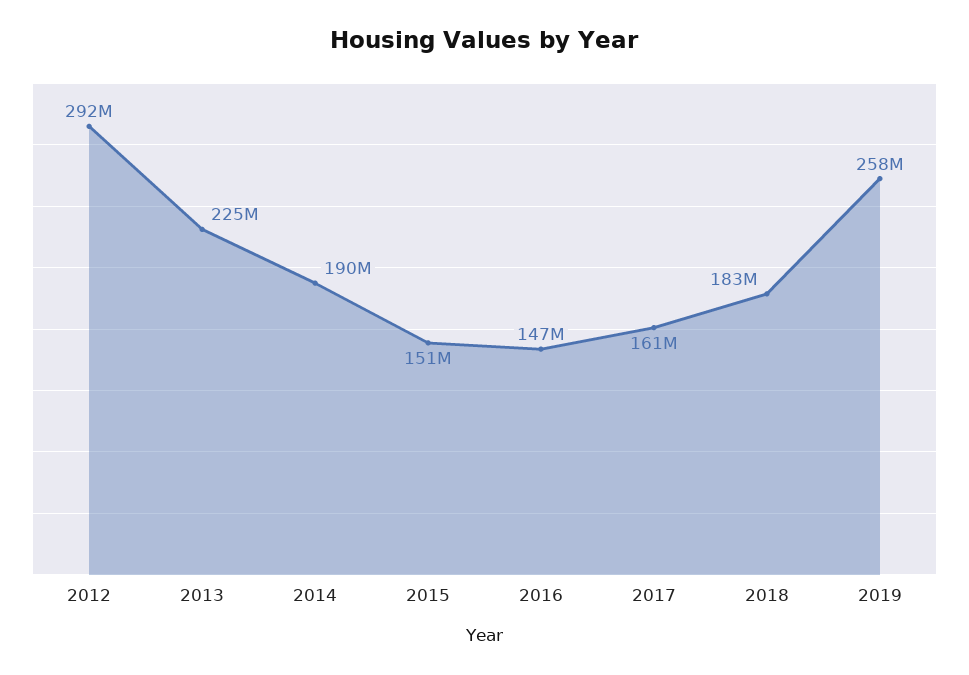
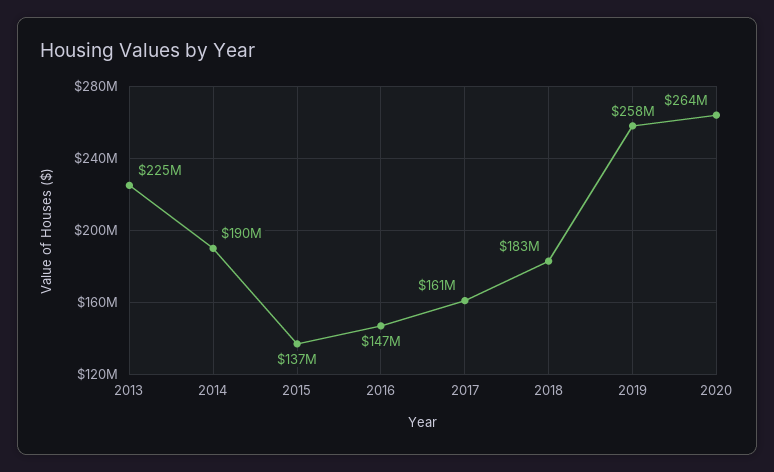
2012: 292000000 -> none
2015: 151000000 -> 137000000
2020: none -> 264000000

